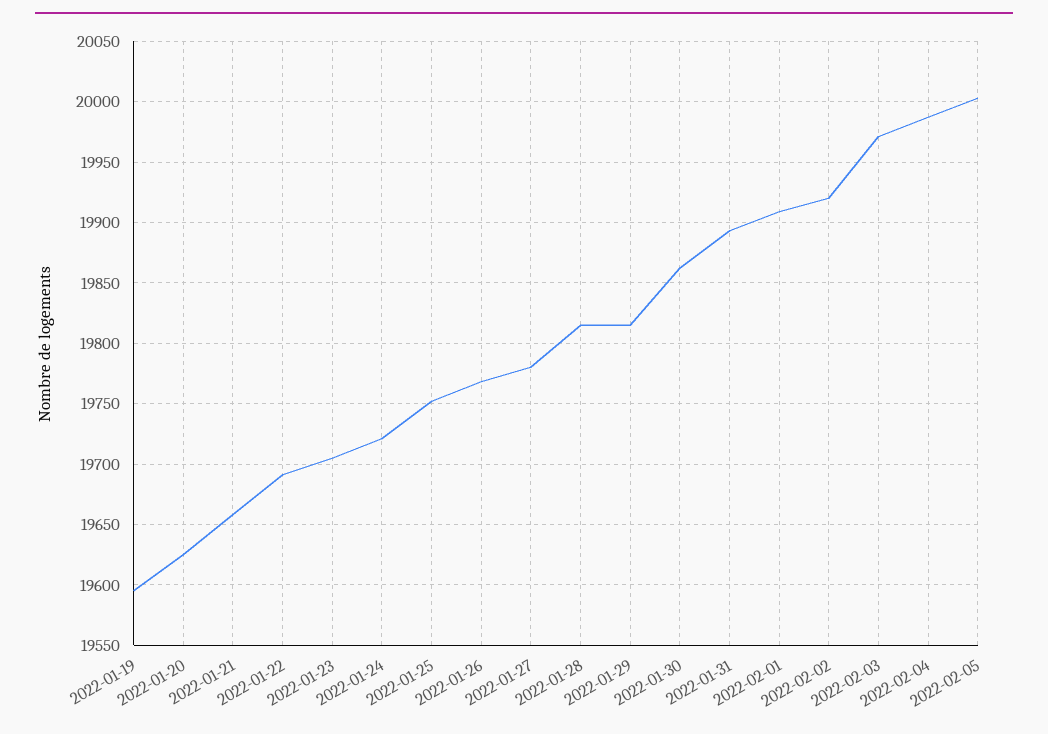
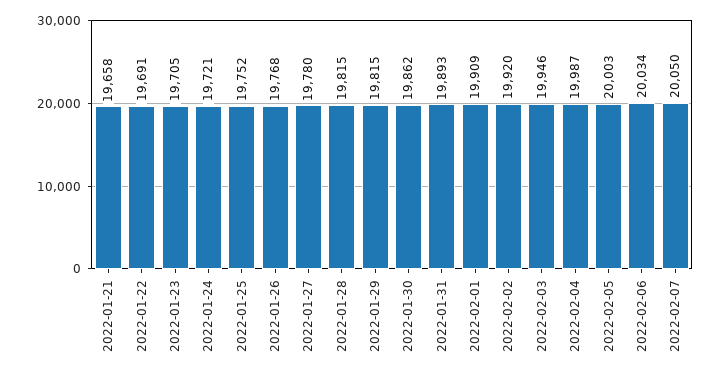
2022-01-19: 19595 -> none
2022-01-20: 19625 -> none
2022-02-03: 19970 -> 19946
2022-02-06: none -> 20034
2022-02-07: none -> 20050

